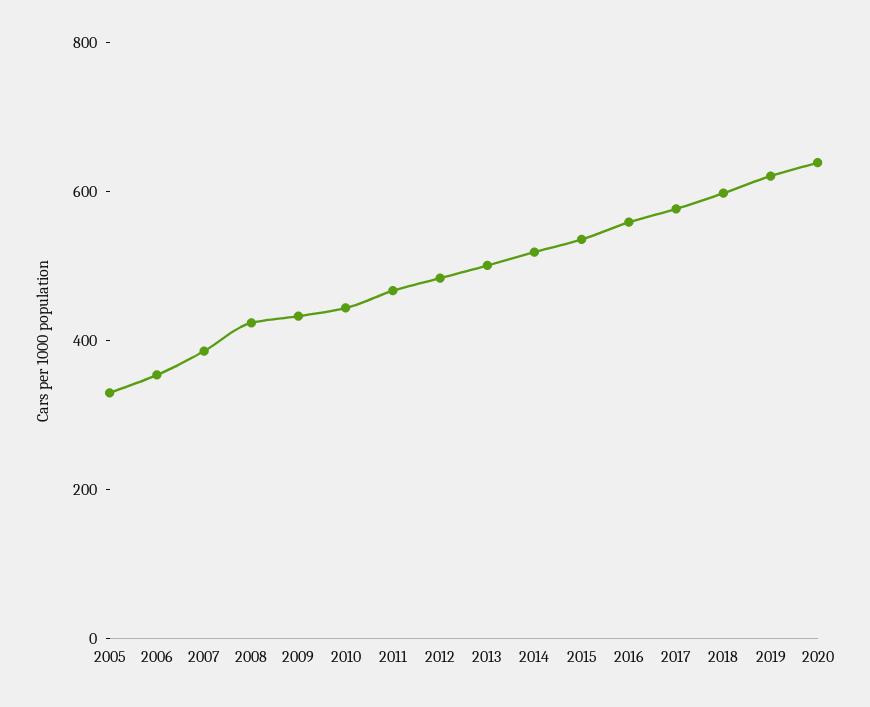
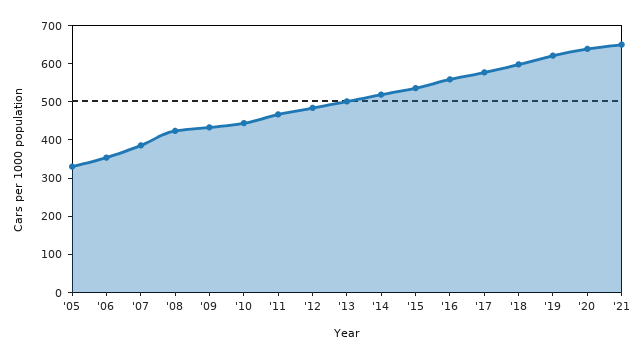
'21: none -> 650

